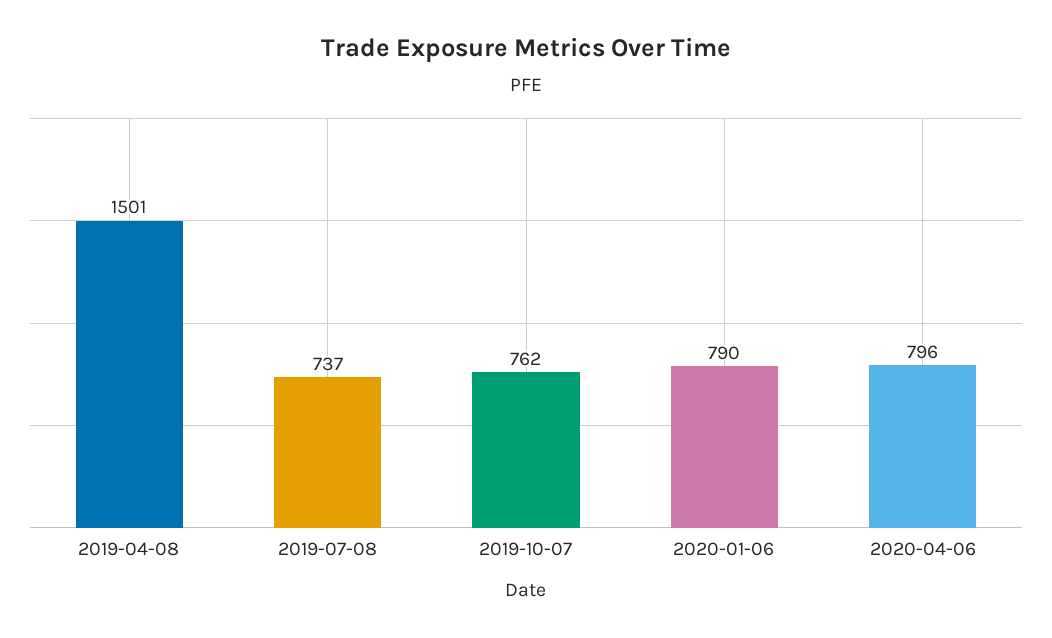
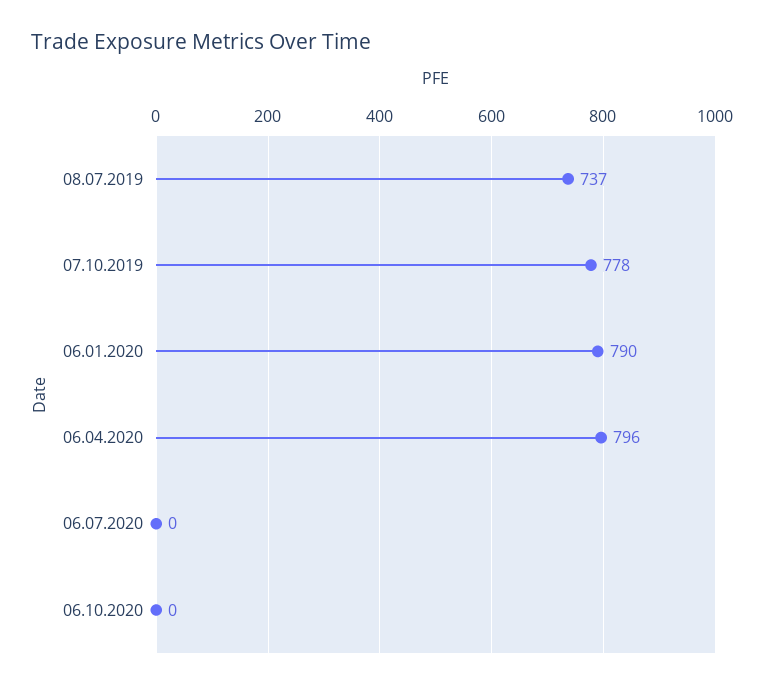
2019-04-08: 1501 -> none
2019-10-07: 762 -> 778
06.07.2020: none -> 0
06.10.2020: none -> 0

